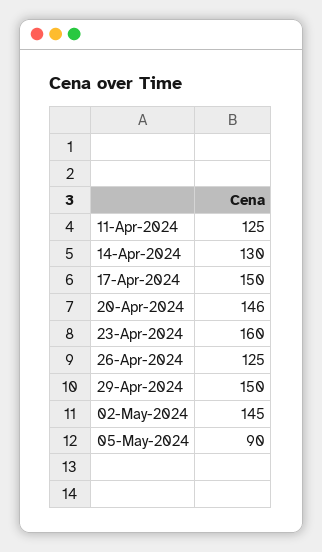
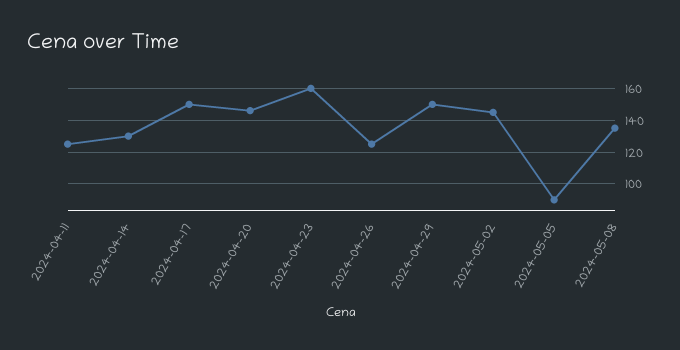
2024-05-08: none -> 135

